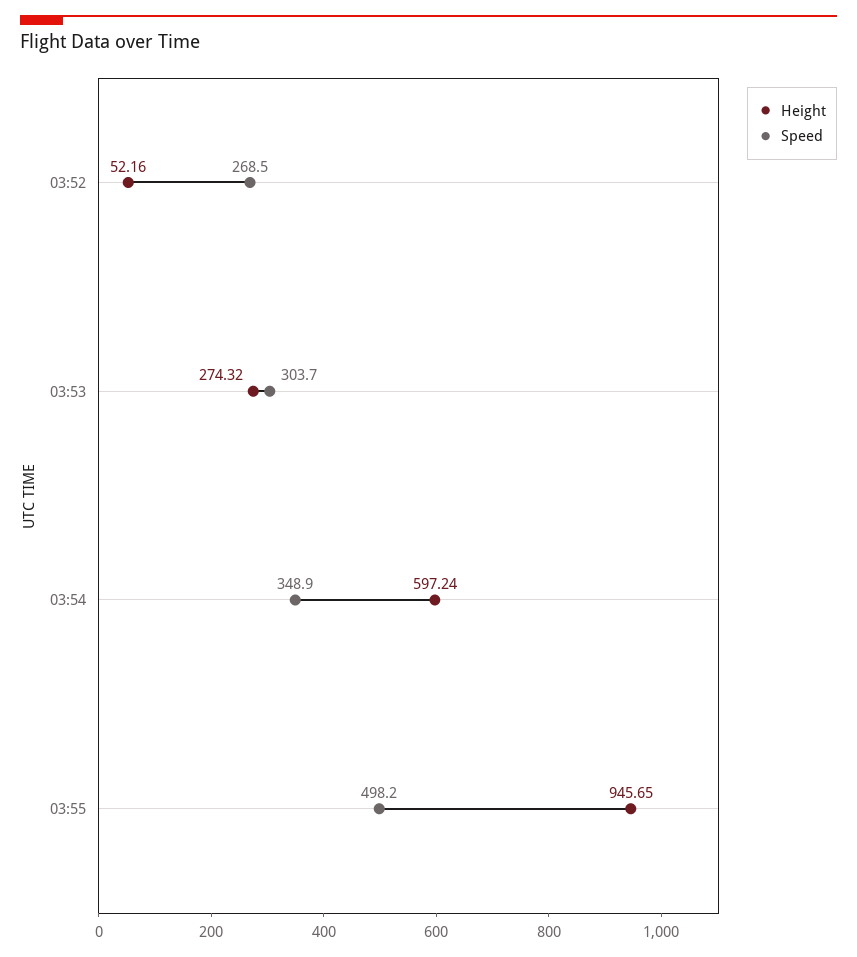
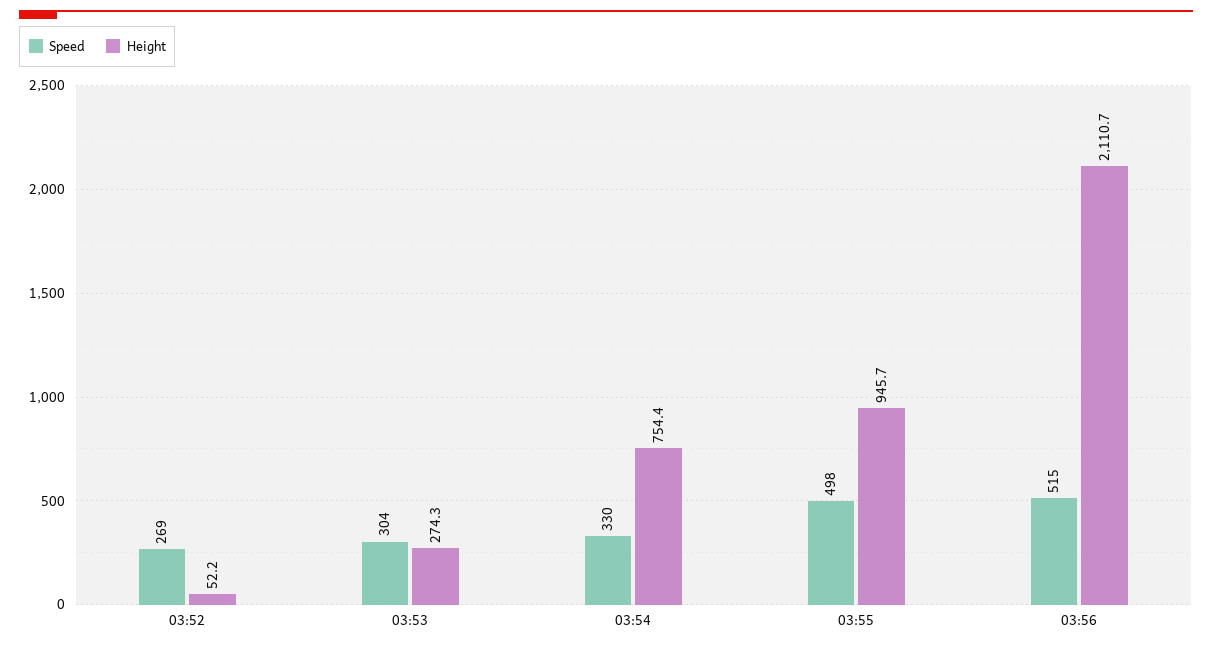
Height, 03:54: 597.24 -> 754.4
Speed, 03:54: 348.9 -> 330
Speed, 03:56: none -> 515
Height, 03:56: none -> 2110.7

